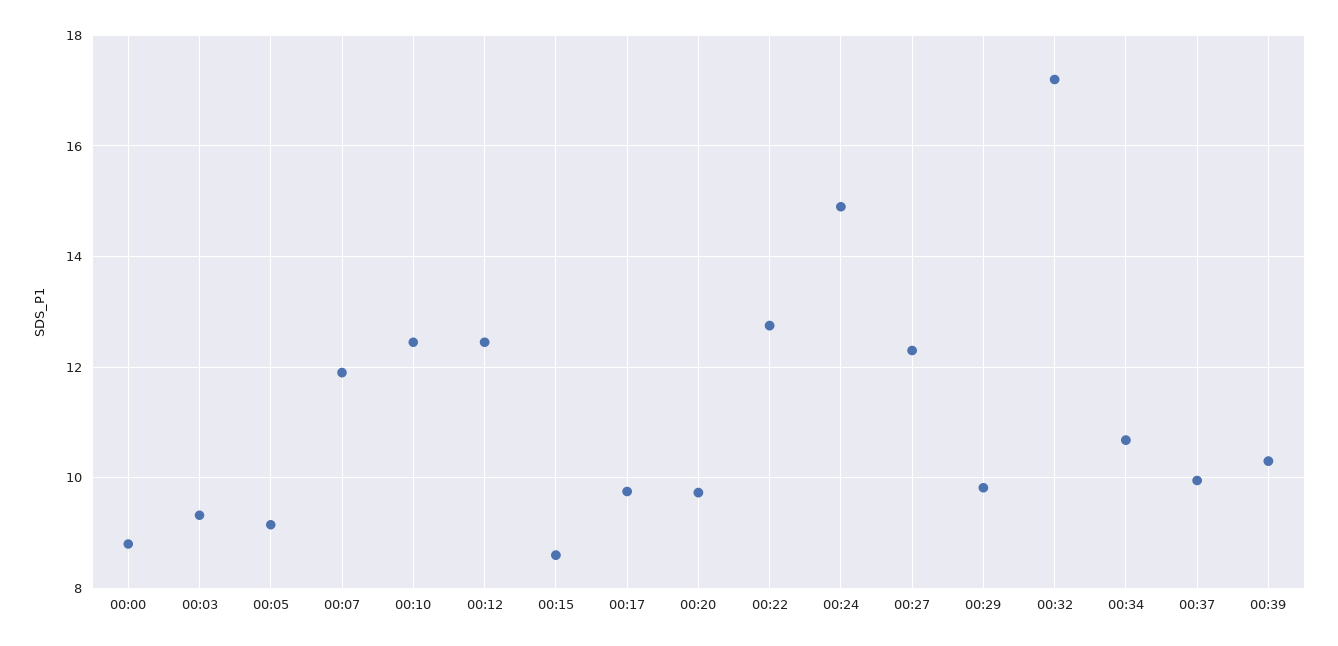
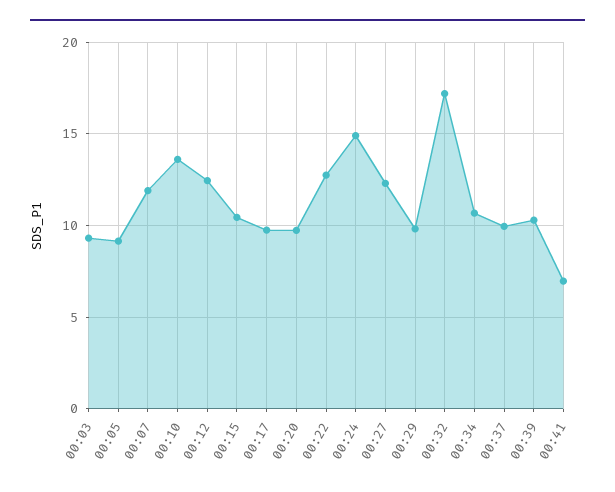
00:00: 8.8 -> none
00:10: 12.4 -> 13.5
00:15: 8.6 -> 10.5
00:41: none -> 7

